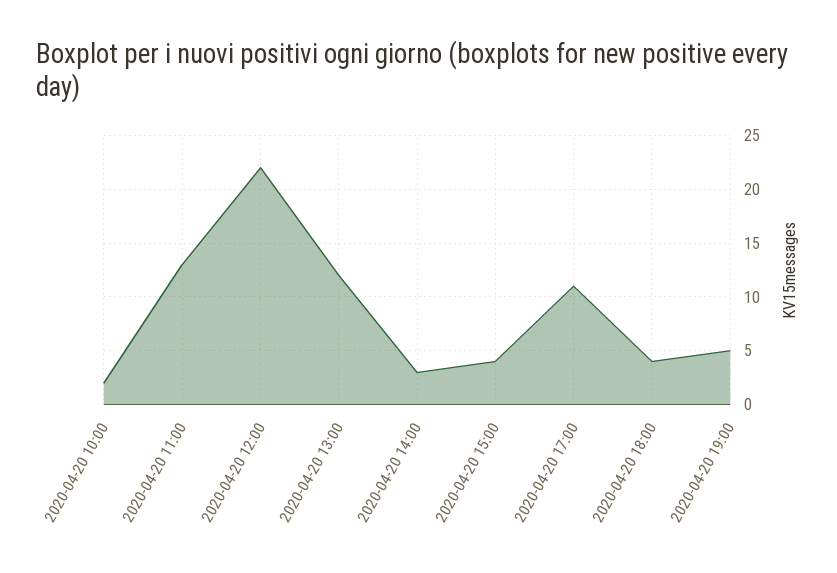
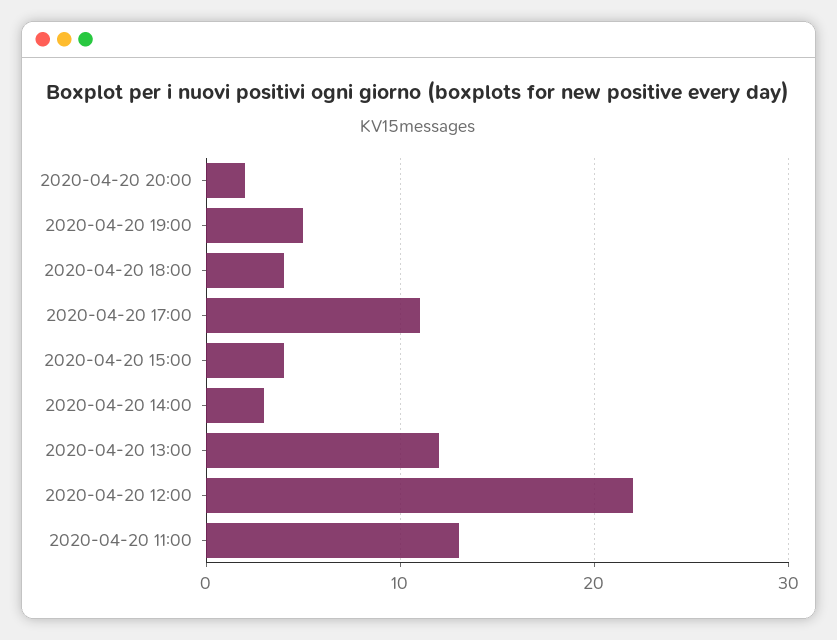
2020-04-20 10:00: 2 -> none
2020-04-20 20:00: none -> 2

